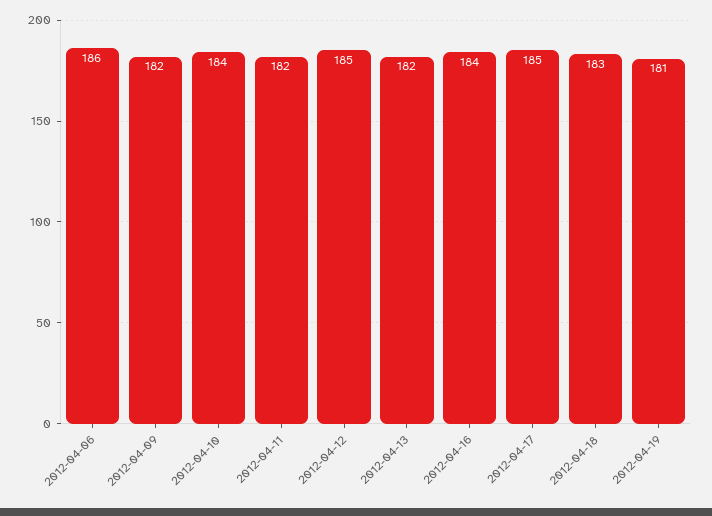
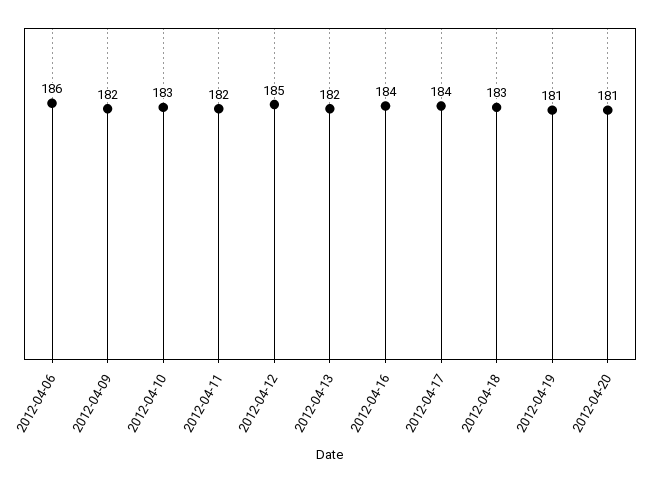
2012-04-10: 184 -> 183
2012-04-17: 185 -> 184
2012-04-20: none -> 181

